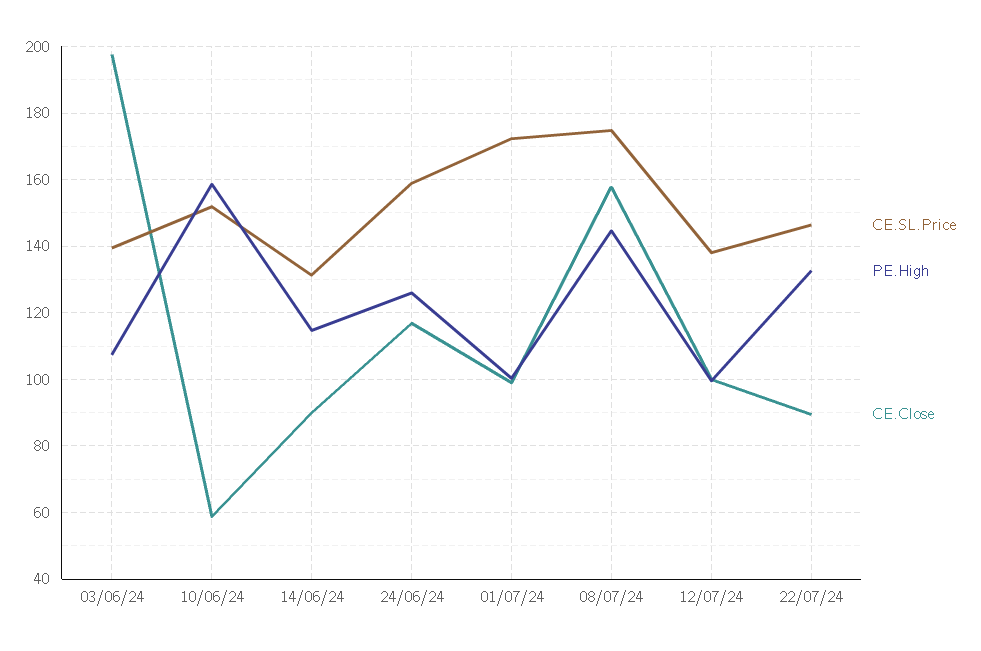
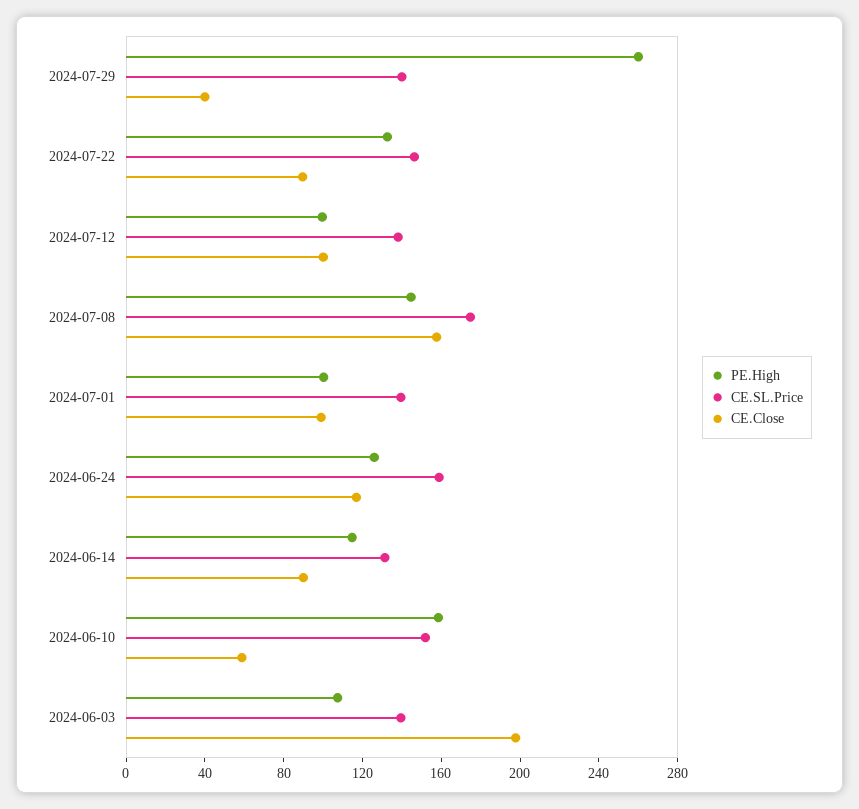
CE.SL.Price, 01/07/24: 172 -> 140
PE.High, 2024-07-29: none -> 260
CE.SL.Price, 2024-07-29: none -> 140
CE.Close, 2024-07-29: none -> 40

